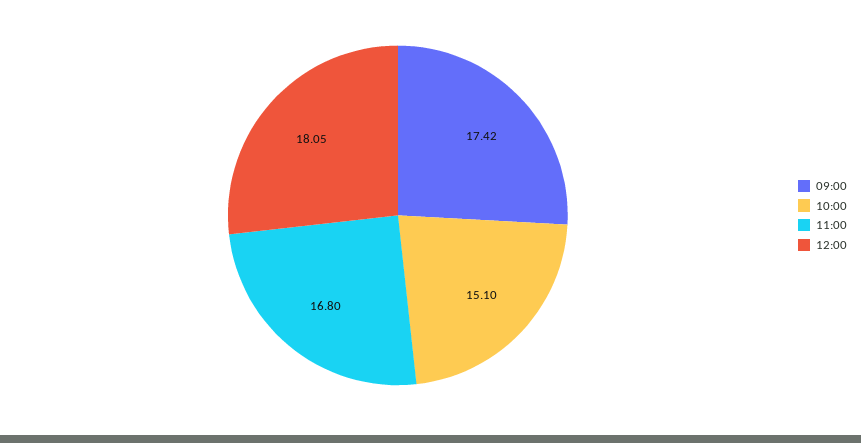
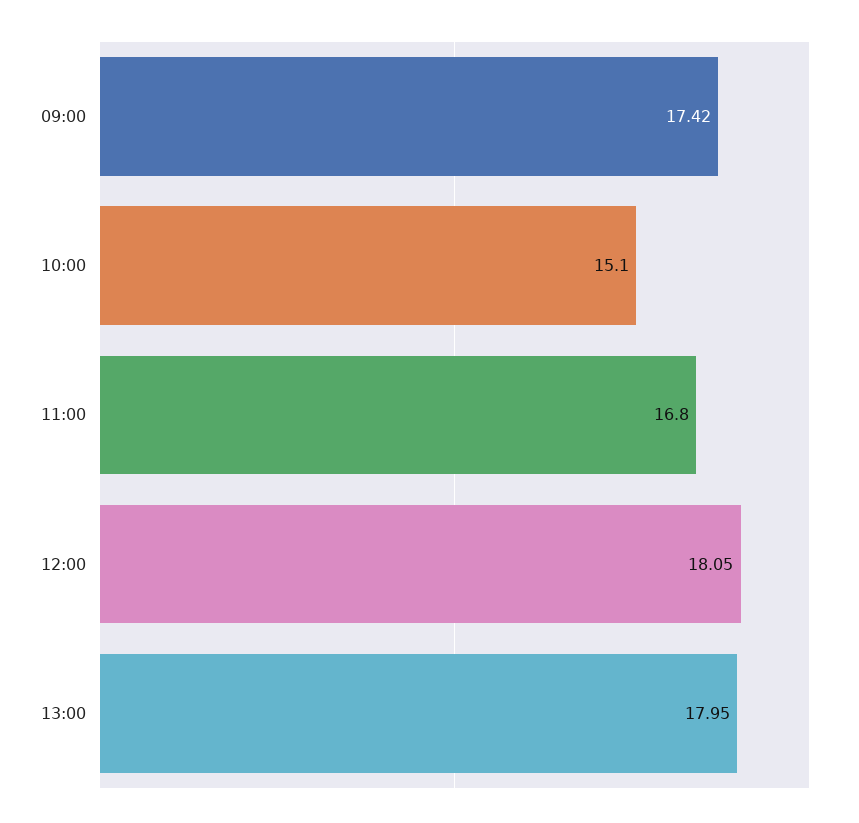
13:00: none -> 17.95

